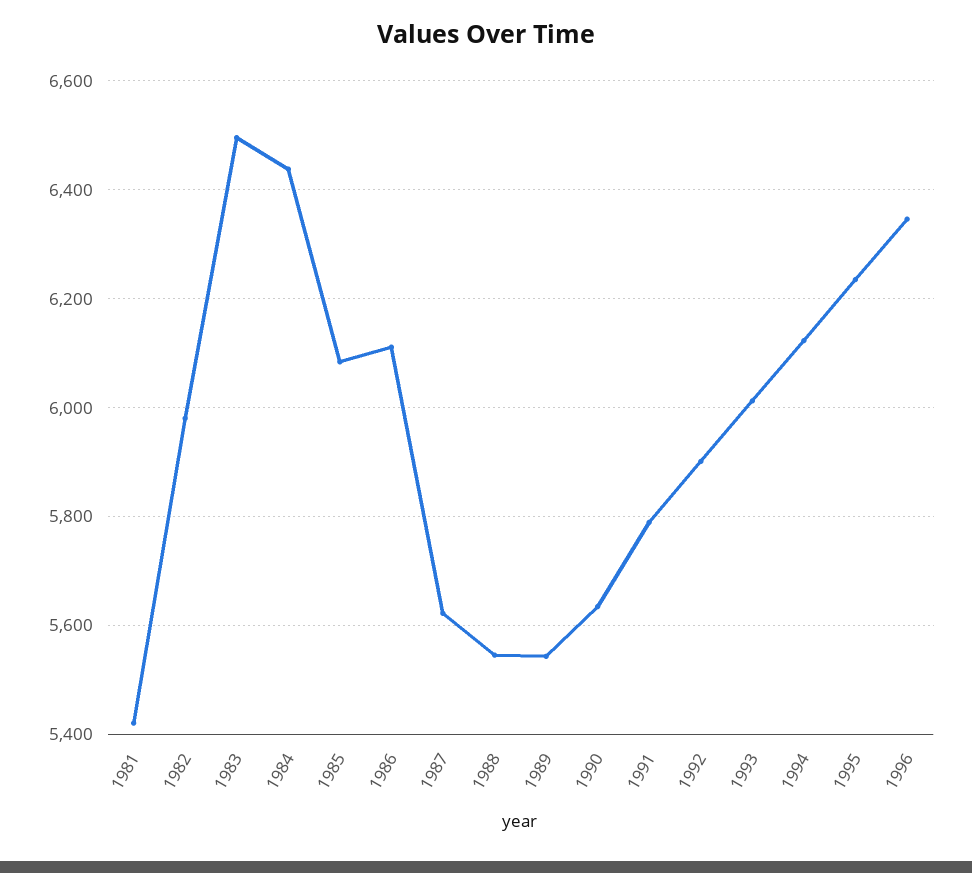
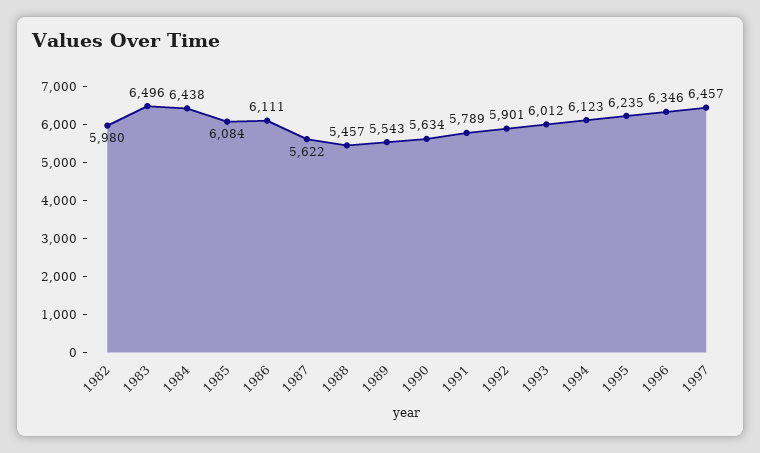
1981: 5420 -> none
1988: 5540 -> 5457
1997: none -> 6457

